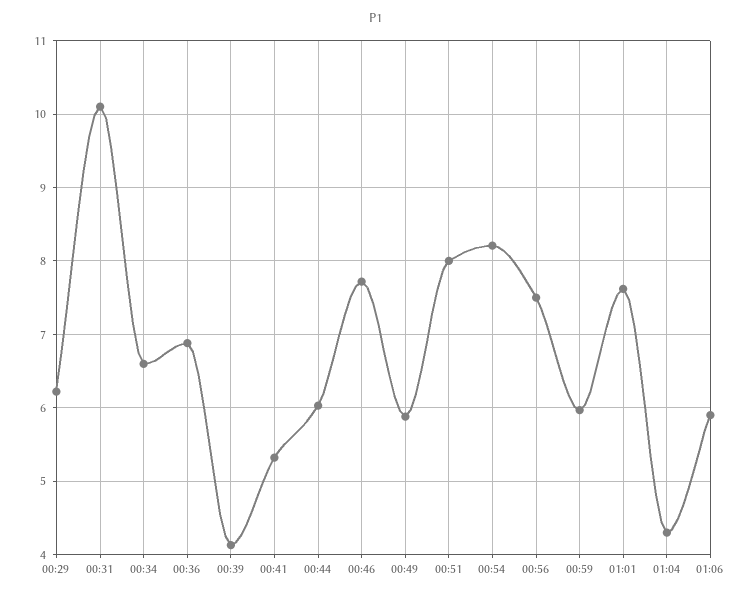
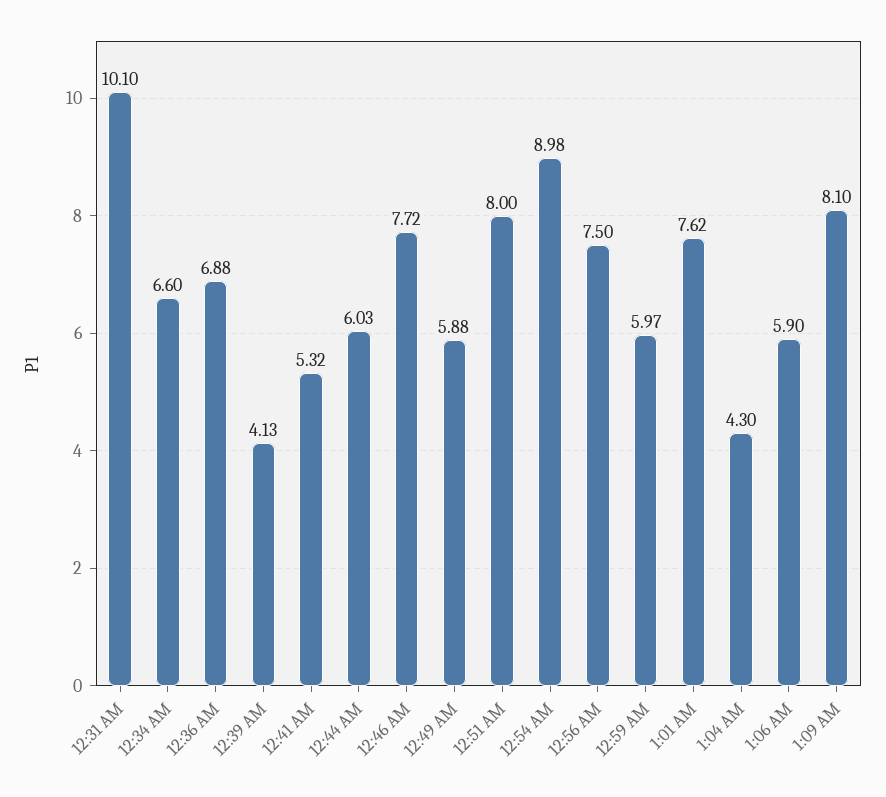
00:29: 6.2 -> none
00:54: 8.2 -> 8.98
1:09 AM: none -> 8.1

